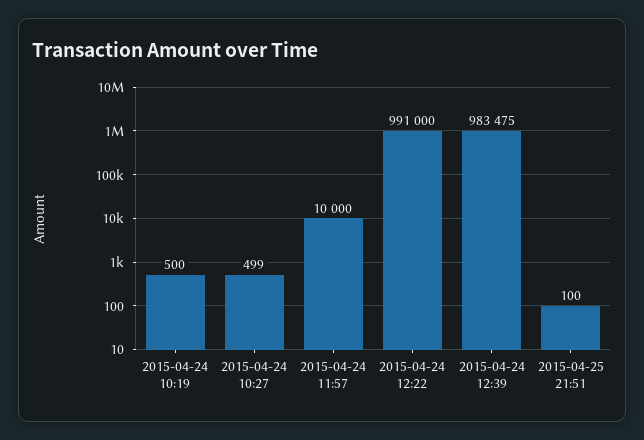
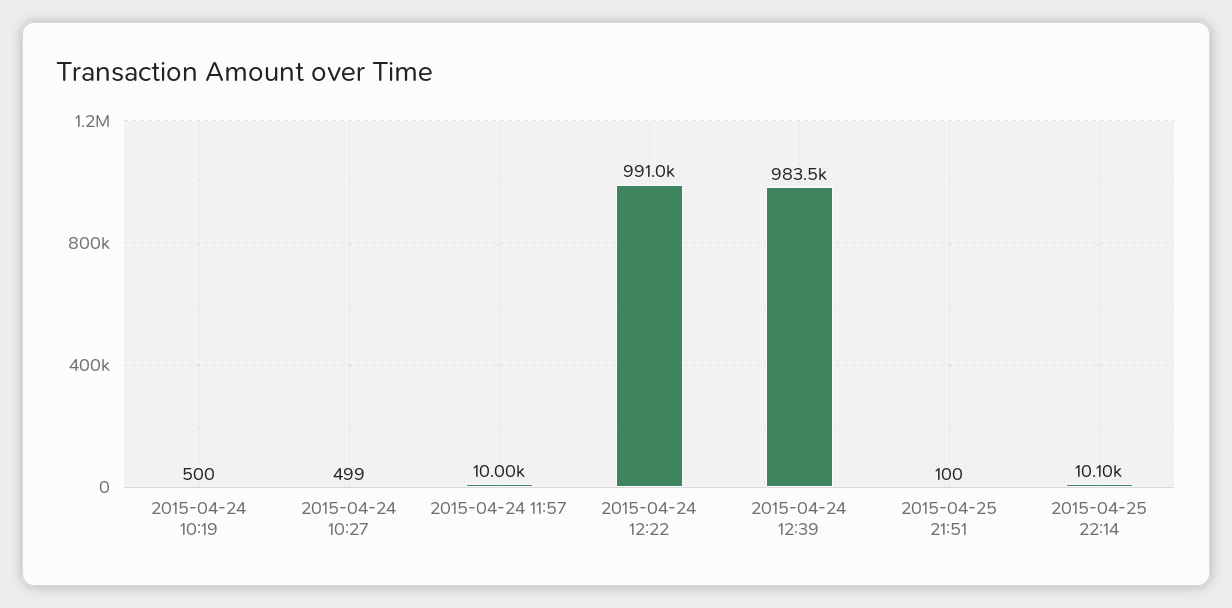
2015-04-25 22:14: none -> 10100

